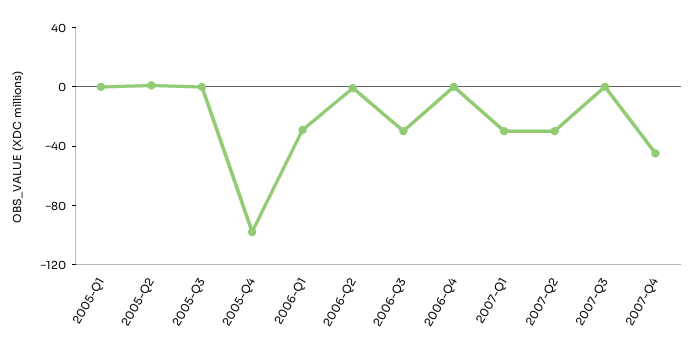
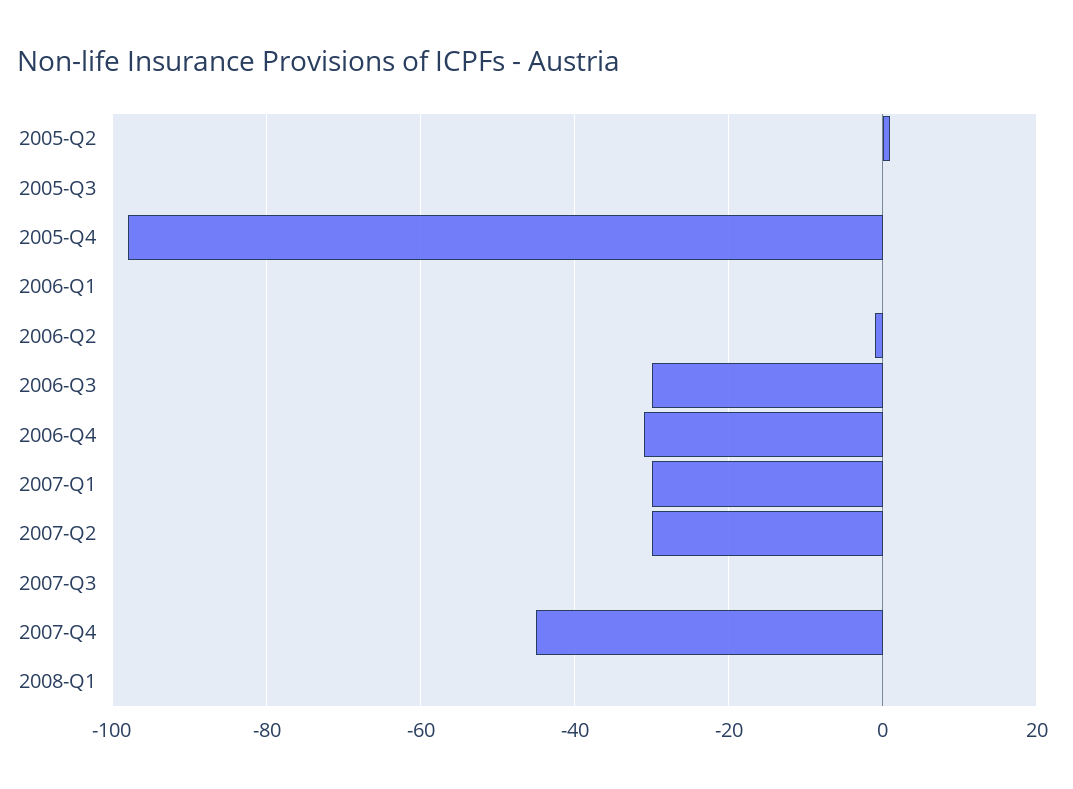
2005-Q1: 0 -> none
2006-Q1: -30 -> 0
2006-Q4: 0 -> -30
2008-Q1: none -> 0

